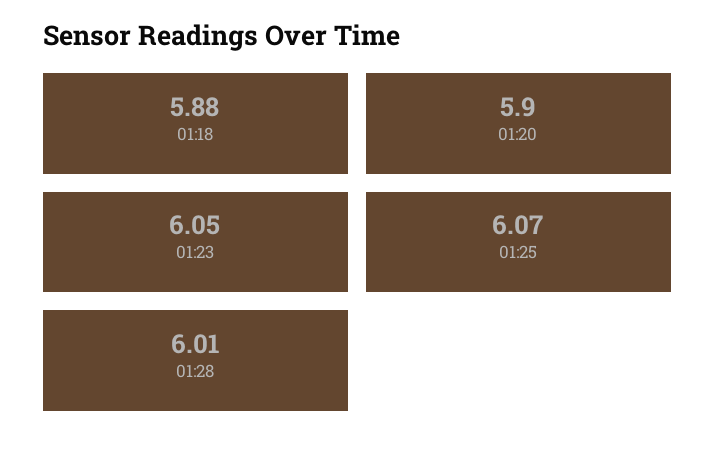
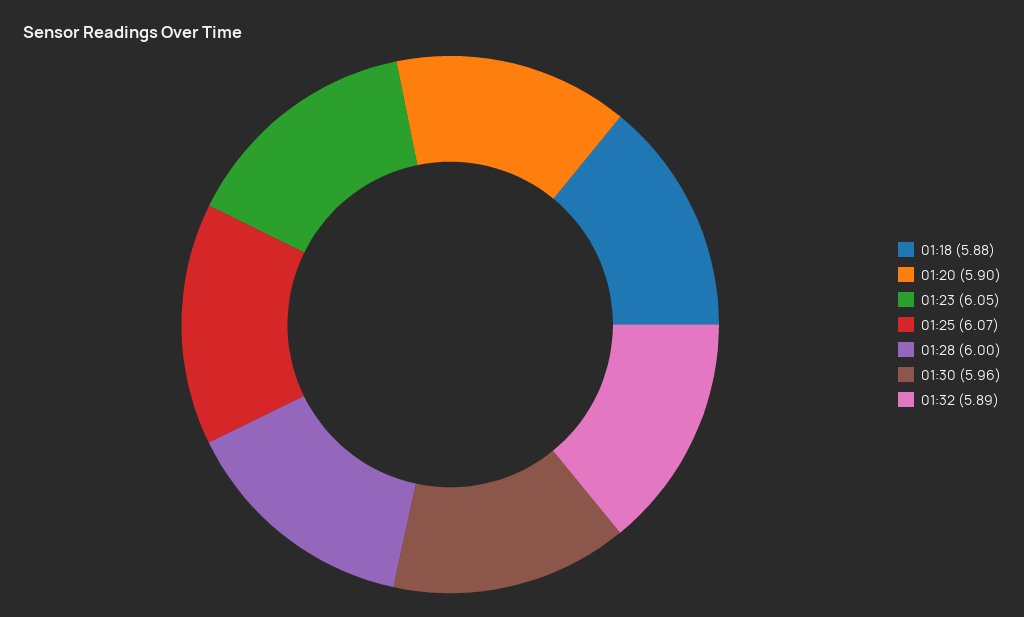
01:28: 6.01 -> 6
01:30: none -> 5.96
01:32: none -> 5.89

